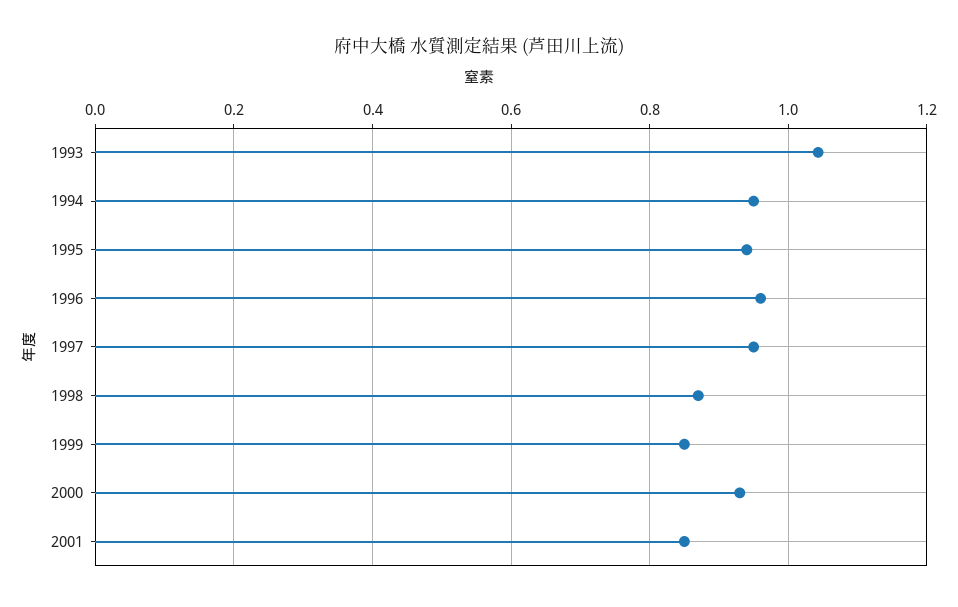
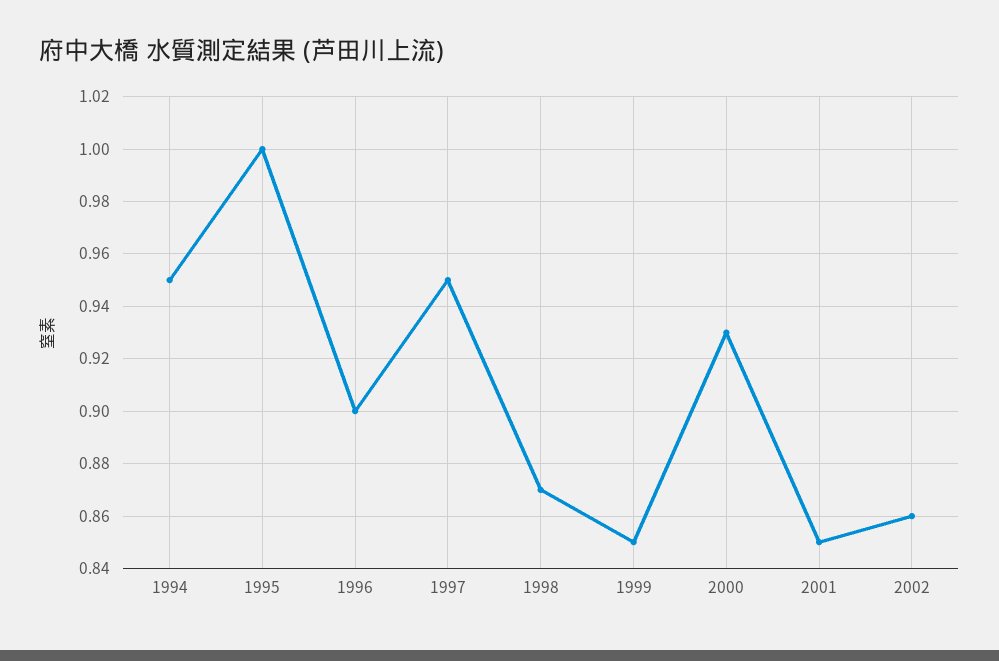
1993: 1.04 -> none
1995: 0.94 -> 1
1996: 0.96 -> 0.9
2002: none -> 0.86

